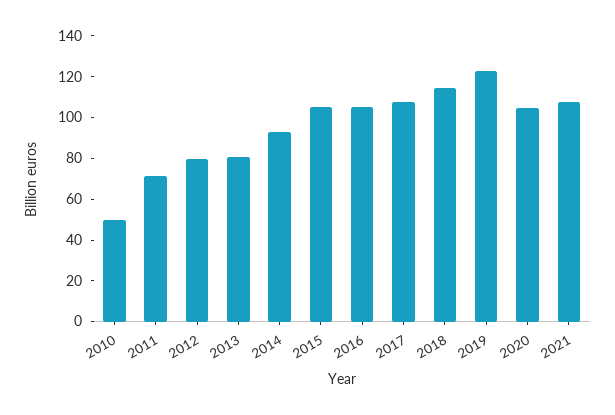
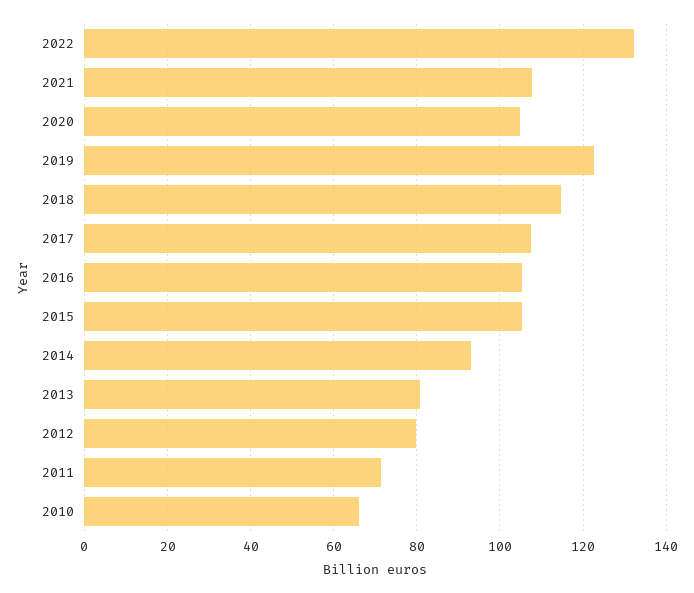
2010: 50 -> 66
2022: none -> 132

